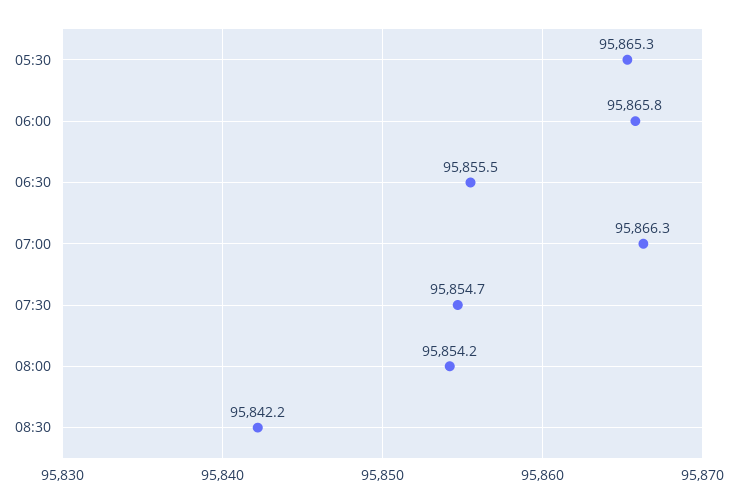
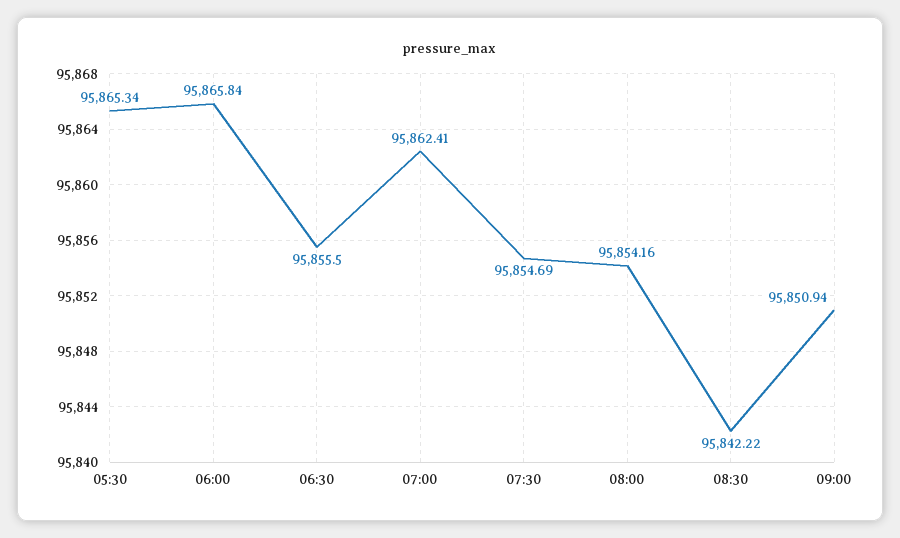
07:00: 95866.3 -> 95862.41
09:00: none -> 95850.94

